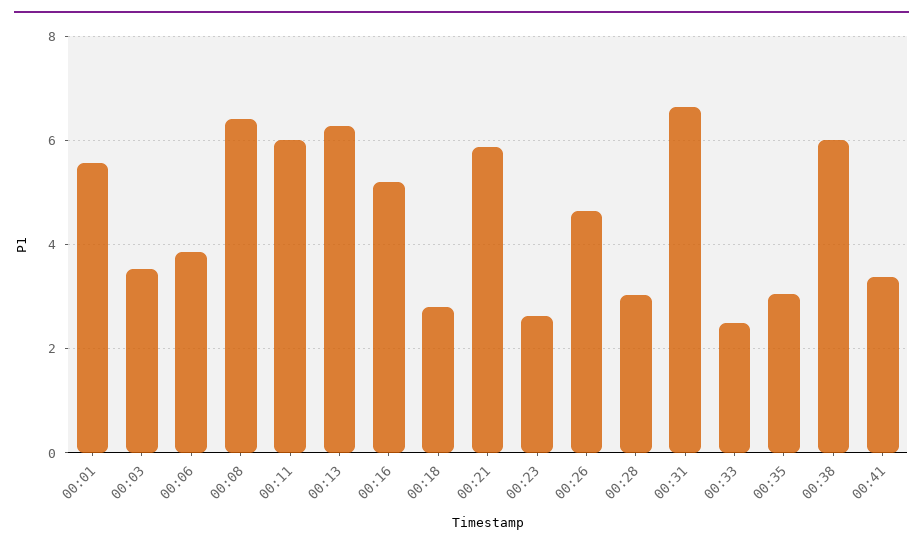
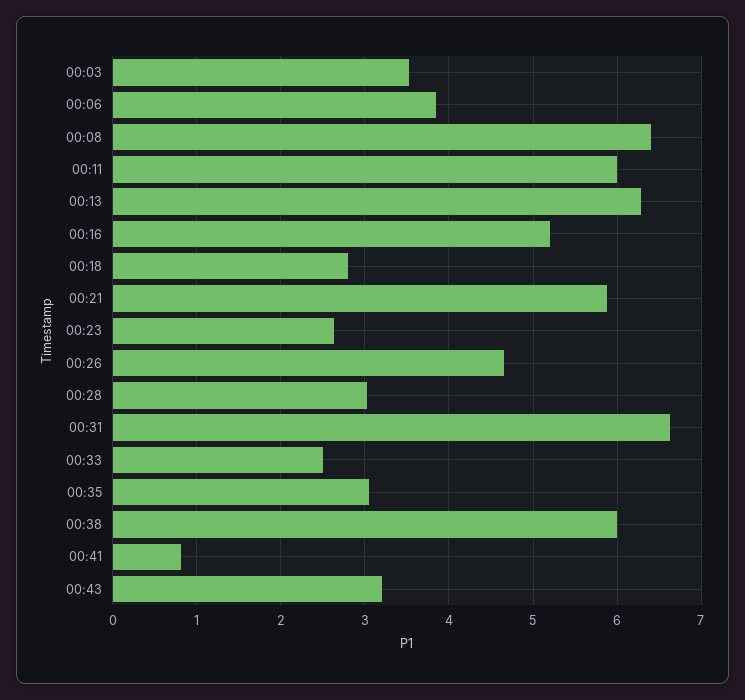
00:01: 5.6 -> none
00:41: 3.4 -> 0.8
00:43: none -> 3.2

